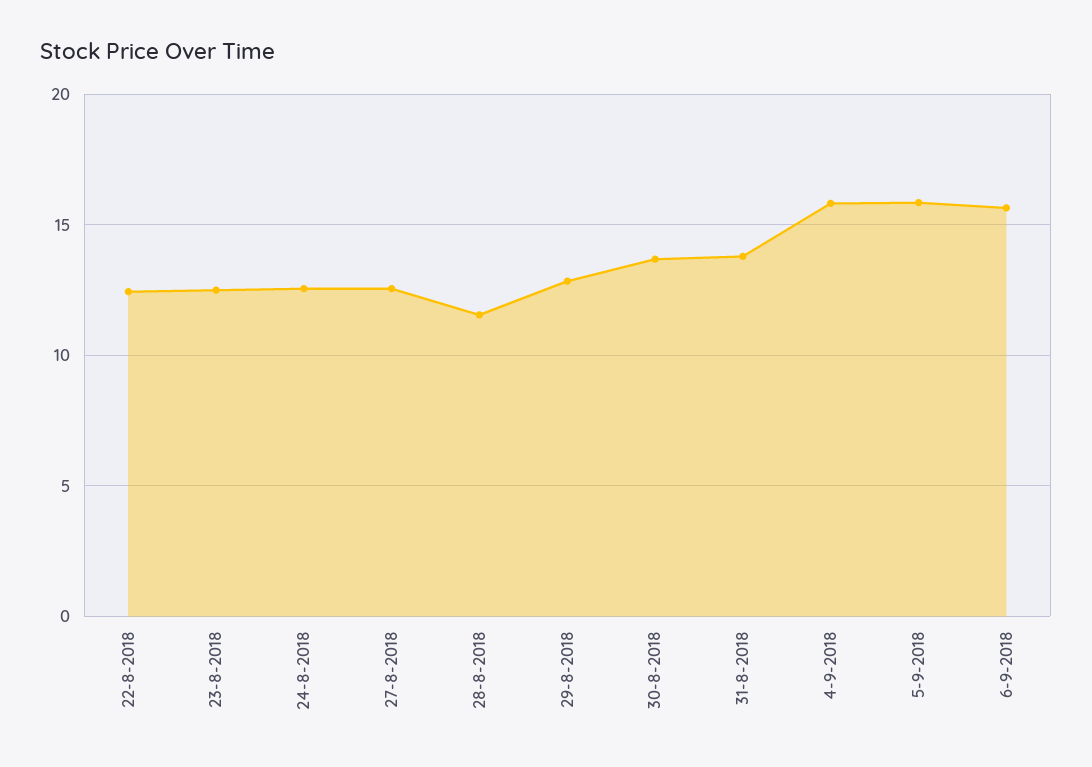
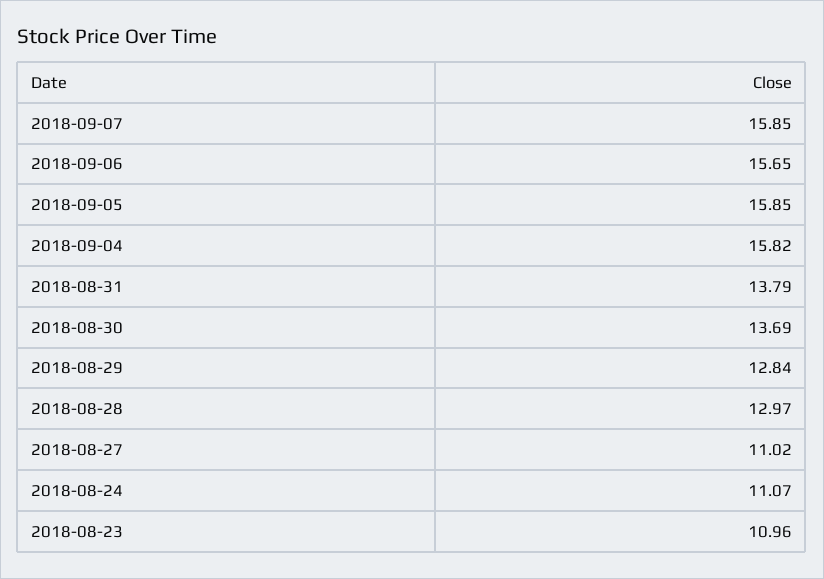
22-8-2018: 12.5 -> none
23-8-2018: 12.5 -> 10.96
24-8-2018: 12.5 -> 11.07
27-8-2018: 12.5 -> 11.02
28-8-2018: 11.5 -> 12.97
2018-09-07: none -> 15.85

